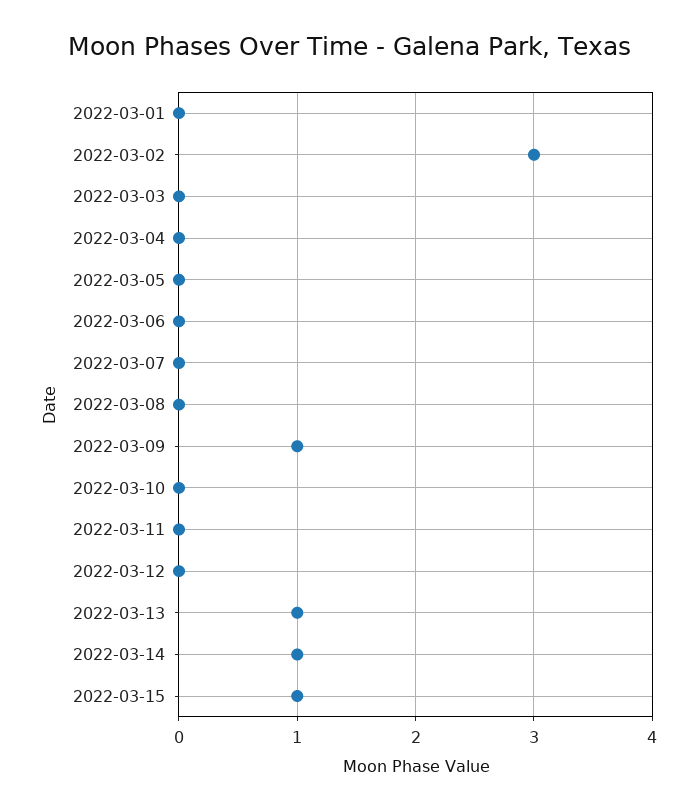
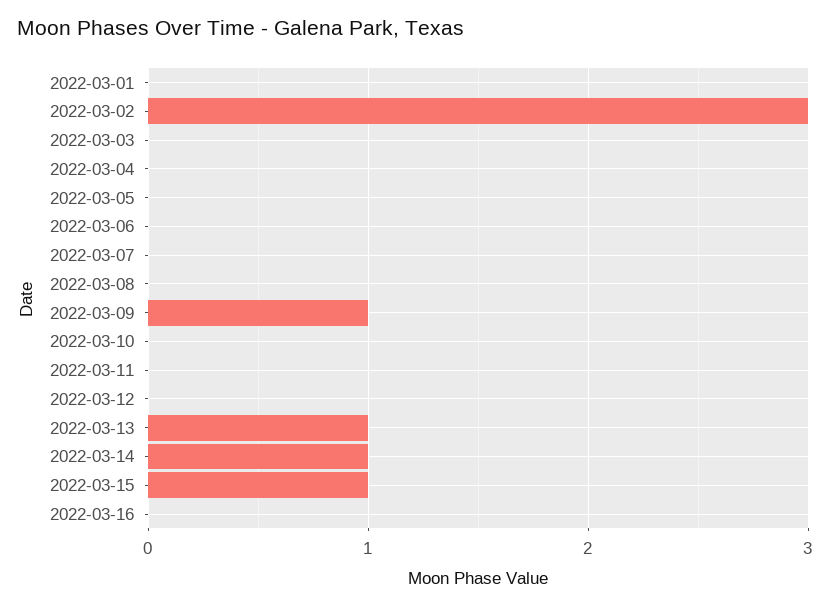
2022-03-16: none -> 0

